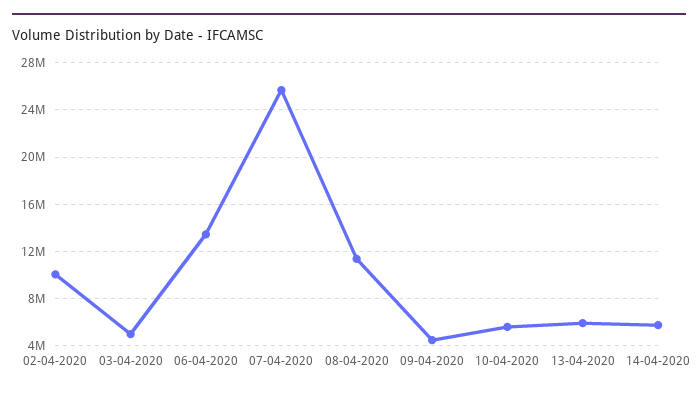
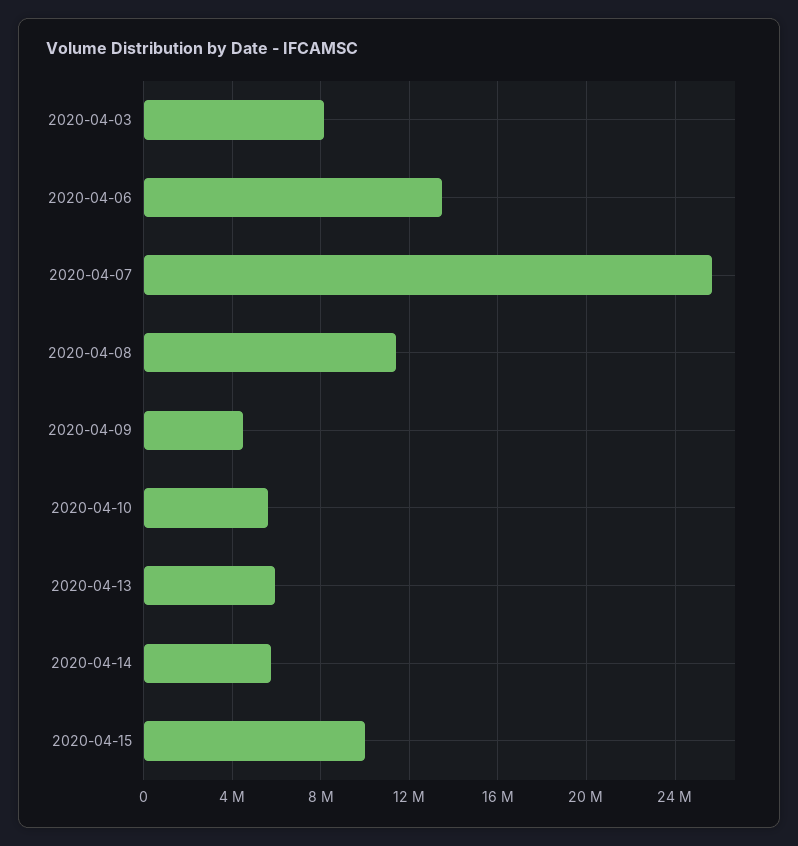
02-04-2020: 10000000 -> none
03-04-2020: 5000000 -> 8000000
2020-04-15: none -> 10000000

